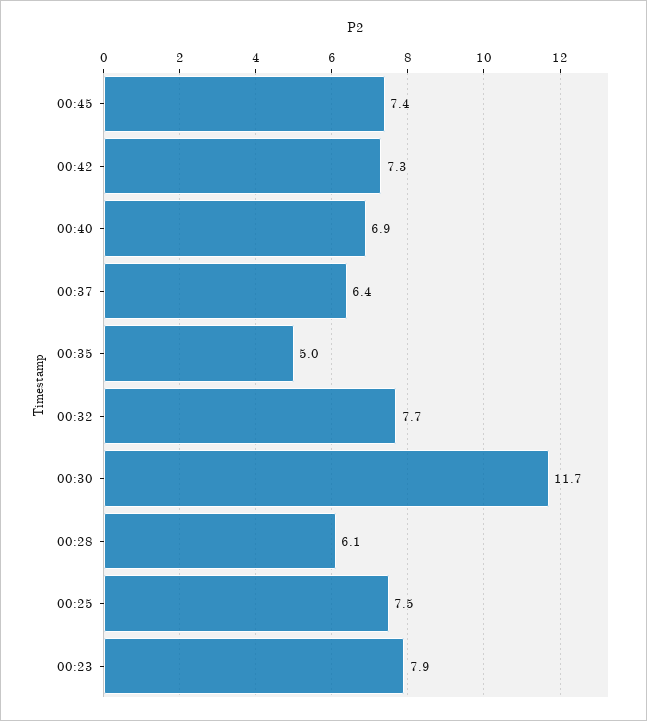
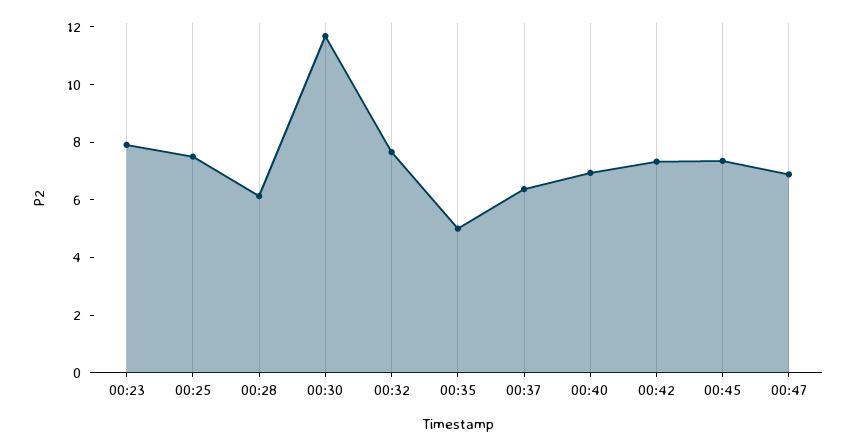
00:47: none -> 7

